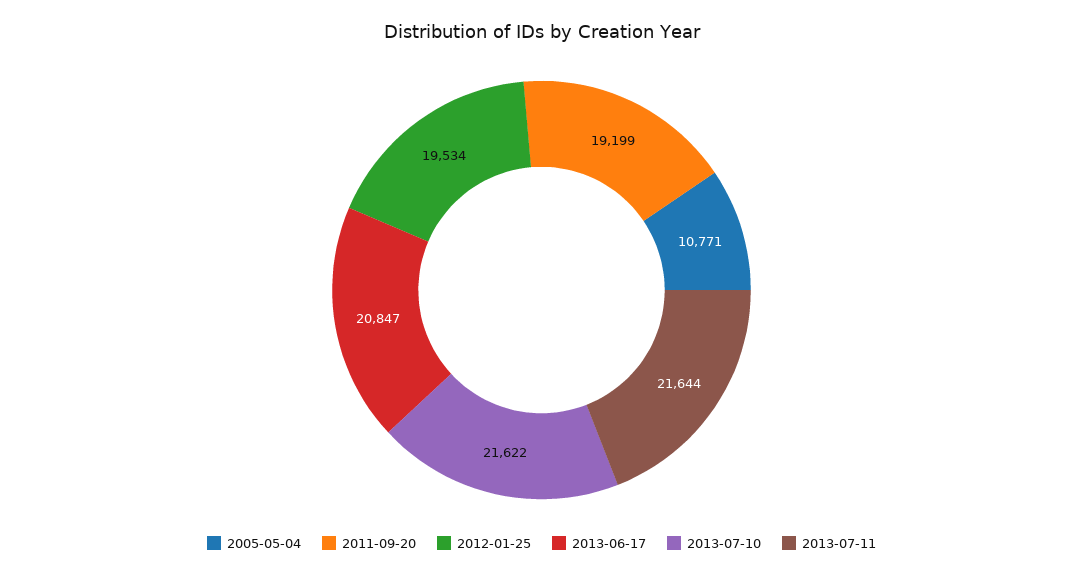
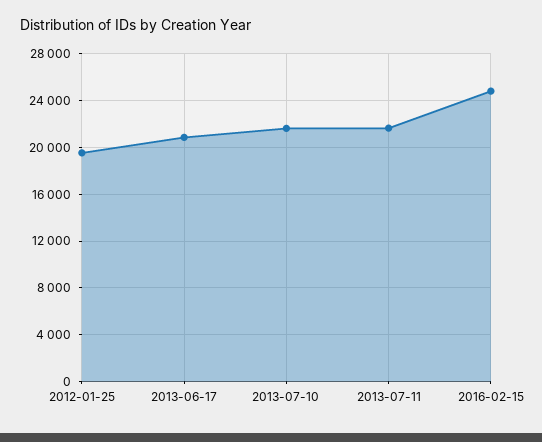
2005-05-04: 10771 -> none
2011-09-20: 19199 -> none
2016-02-15: none -> 25000

